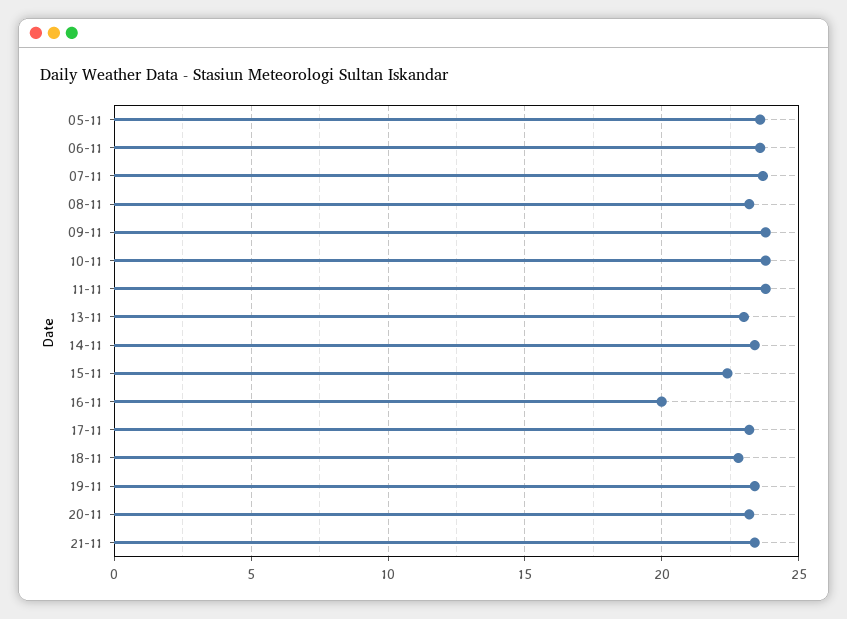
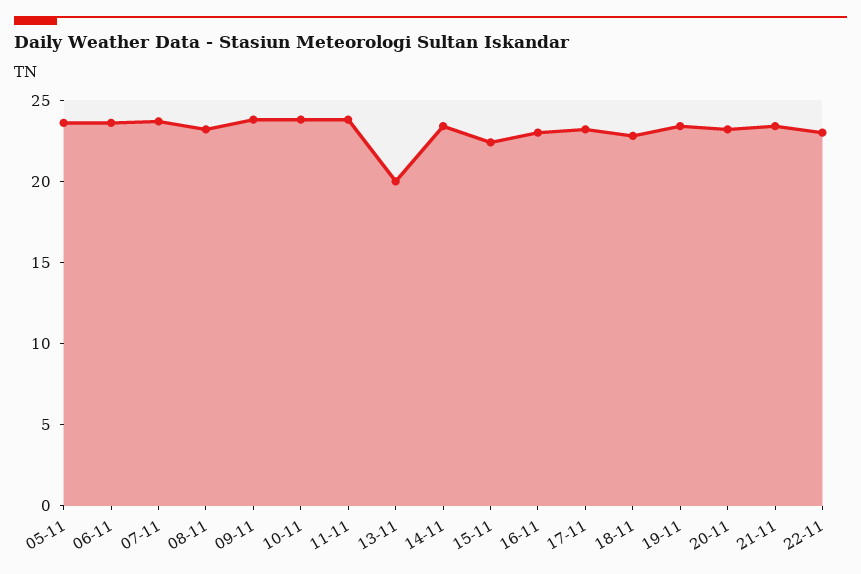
13-11: 23 -> 20
16-11: 20 -> 23
22-11: none -> 23

